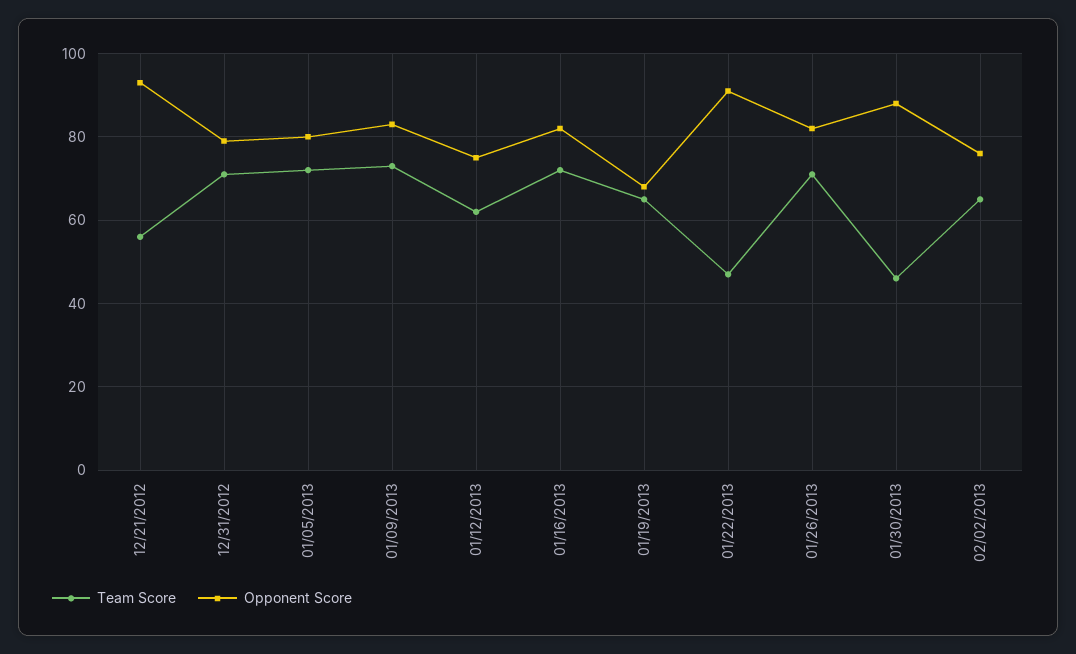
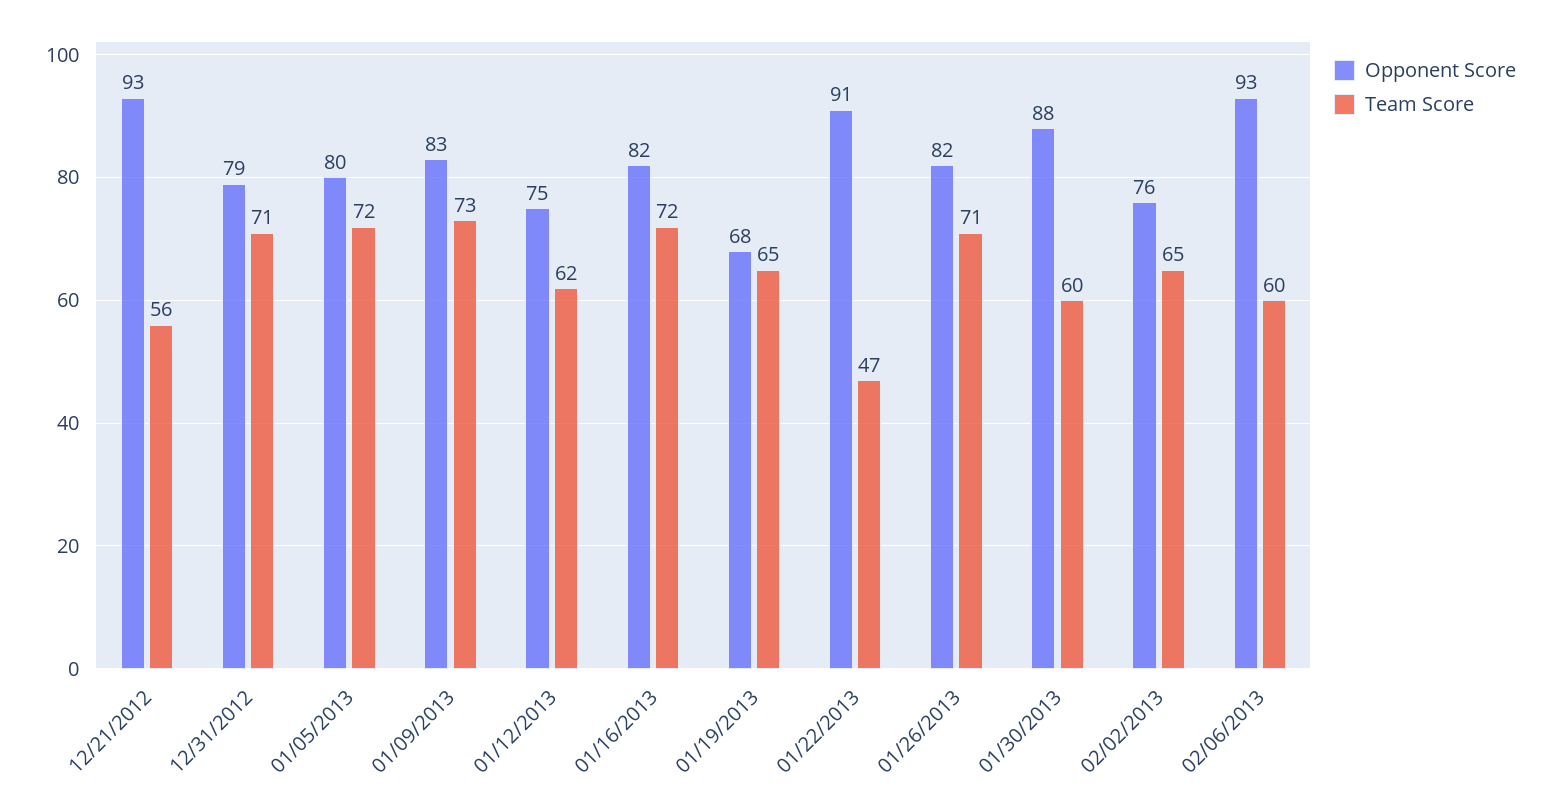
Team Score, 01/30/2013: 45 -> 60
Opponent Score, 02/06/2013: none -> 93
Team Score, 02/06/2013: none -> 60

